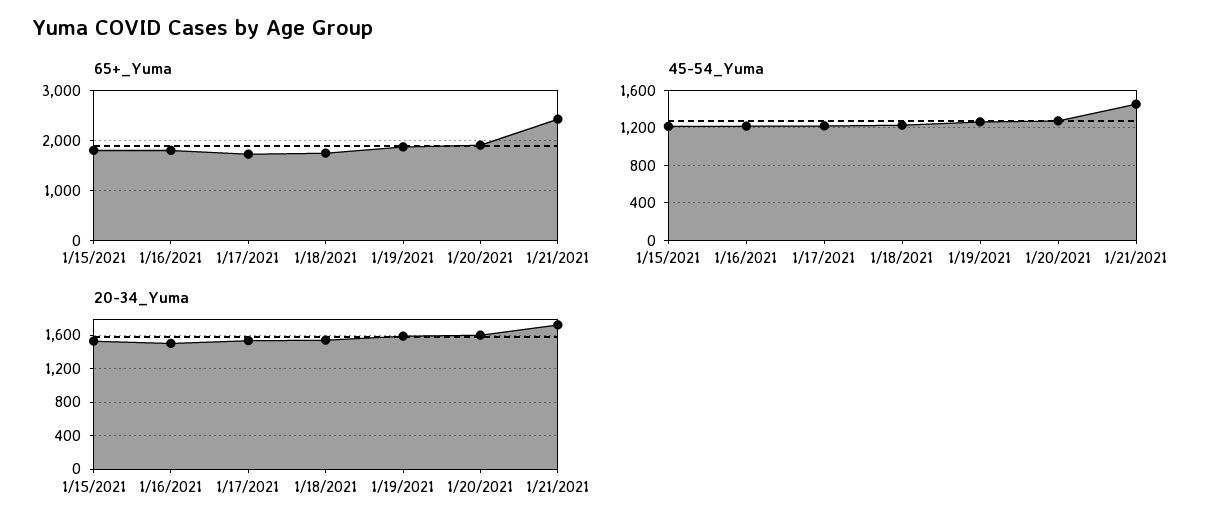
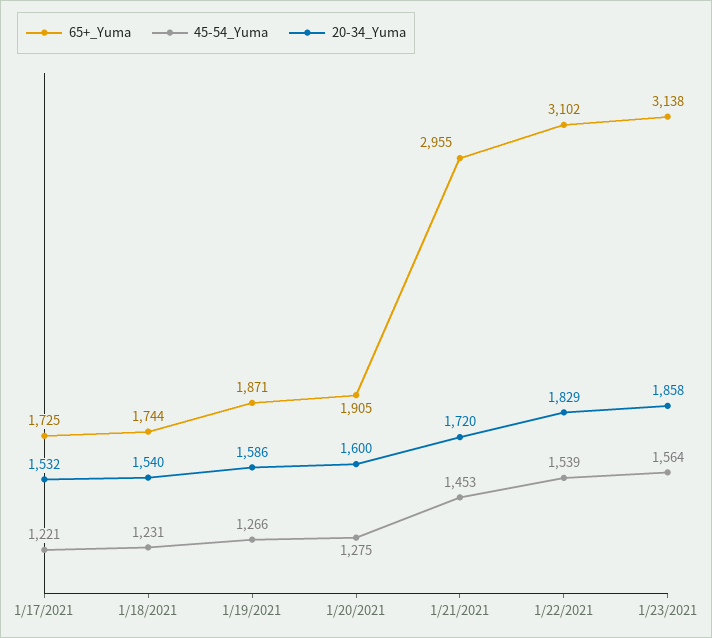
65+_Yuma, 1/15/2021: 1800 -> none
65+_Yuma, 1/16/2021: 1800 -> none
65+_Yuma, 1/21/2021: 2400 -> 2955
45-54_Yuma, 1/15/2021: 1200 -> none
45-54_Yuma, 1/16/2021: 1200 -> none
20-34_Yuma, 1/15/2021: 1500 -> none
20-34_Yuma, 1/16/2021: 1500 -> none
65+_Yuma, 1/22/2021: none -> 3102
45-54_Yuma, 1/22/2021: none -> 1539
20-34_Yuma, 1/22/2021: none -> 1829
65+_Yuma, 1/23/2021: none -> 3138
45-54_Yuma, 1/23/2021: none -> 1564
20-34_Yuma, 1/23/2021: none -> 1858

